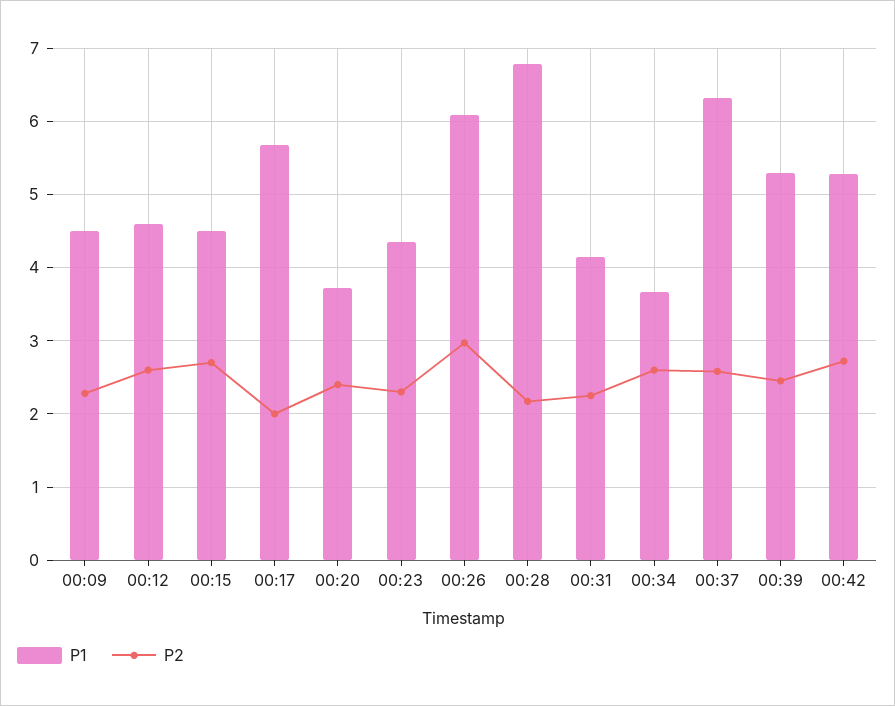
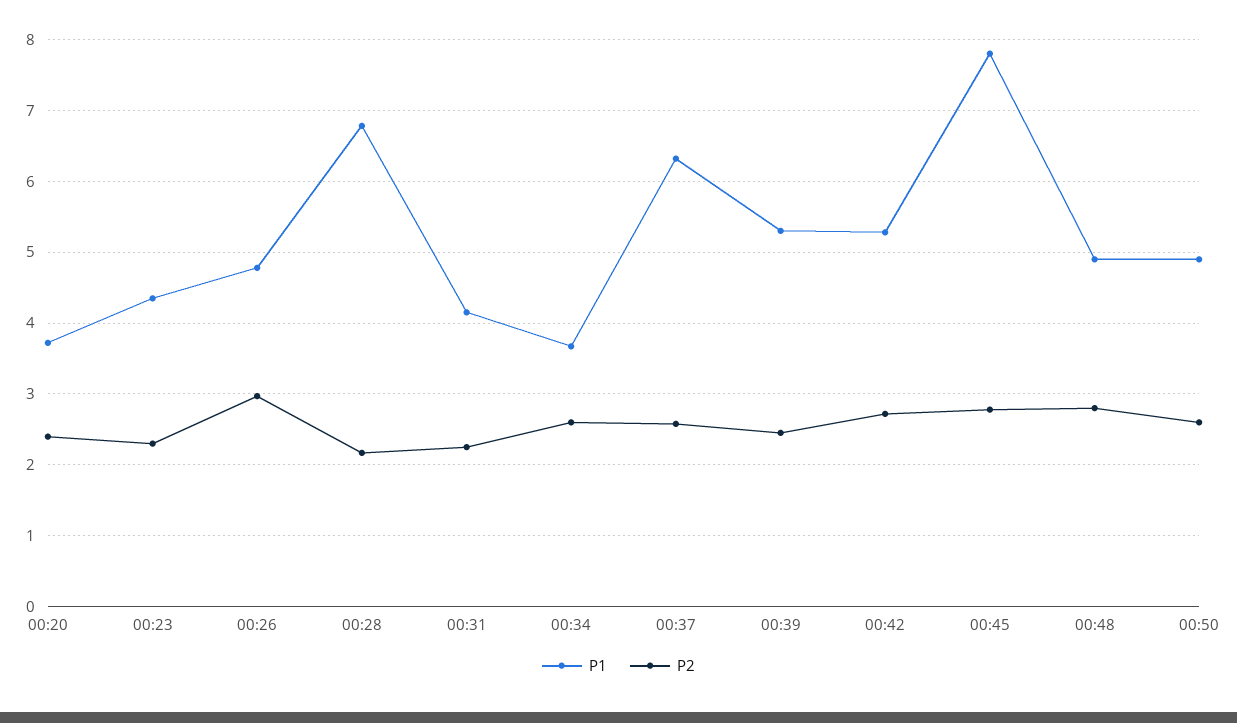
P1, 00:09: 4.5 -> none
P2, 00:09: 2.3 -> none
P1, 00:12: 4.6 -> none
P2, 00:12: 2.6 -> none
P1, 00:15: 4.5 -> none
P2, 00:15: 2.7 -> none
P1, 00:17: 5.7 -> none
P2, 00:17: 2 -> none
P1, 00:26: 6.1 -> 4.8
P1, 00:45: none -> 7.8
P2, 00:45: none -> 2.8
P1, 00:48: none -> 4.9
P2, 00:48: none -> 2.8
P1, 00:50: none -> 4.9
P2, 00:50: none -> 2.6

